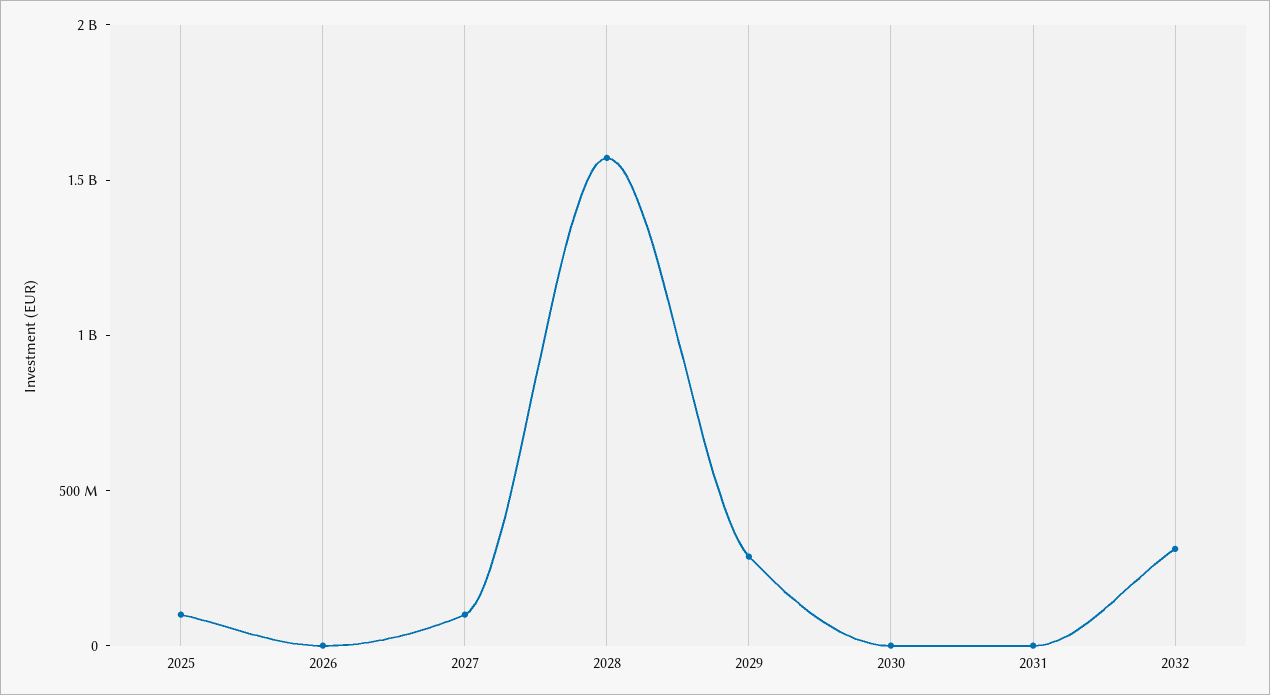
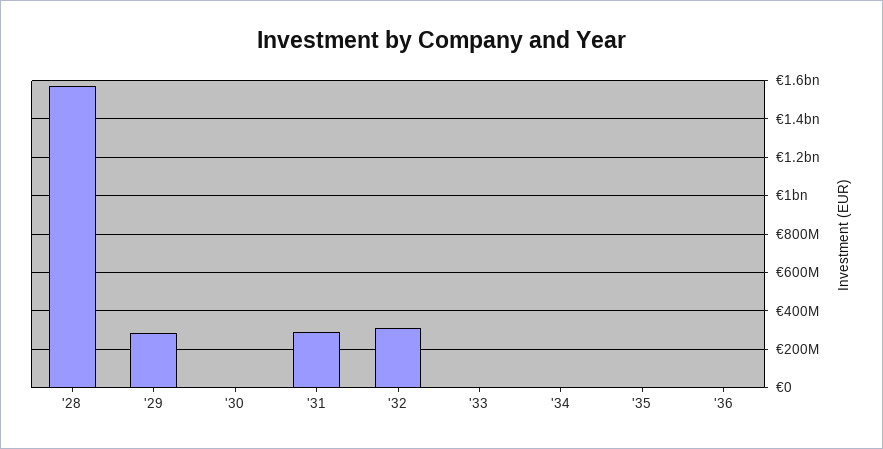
2025: 100000000 -> none
2026: 0 -> none
2027: 100000000 -> none
2031: 0 -> 300000000
'33: none -> 0
'34: none -> 0
'35: none -> 0
'36: none -> 0

